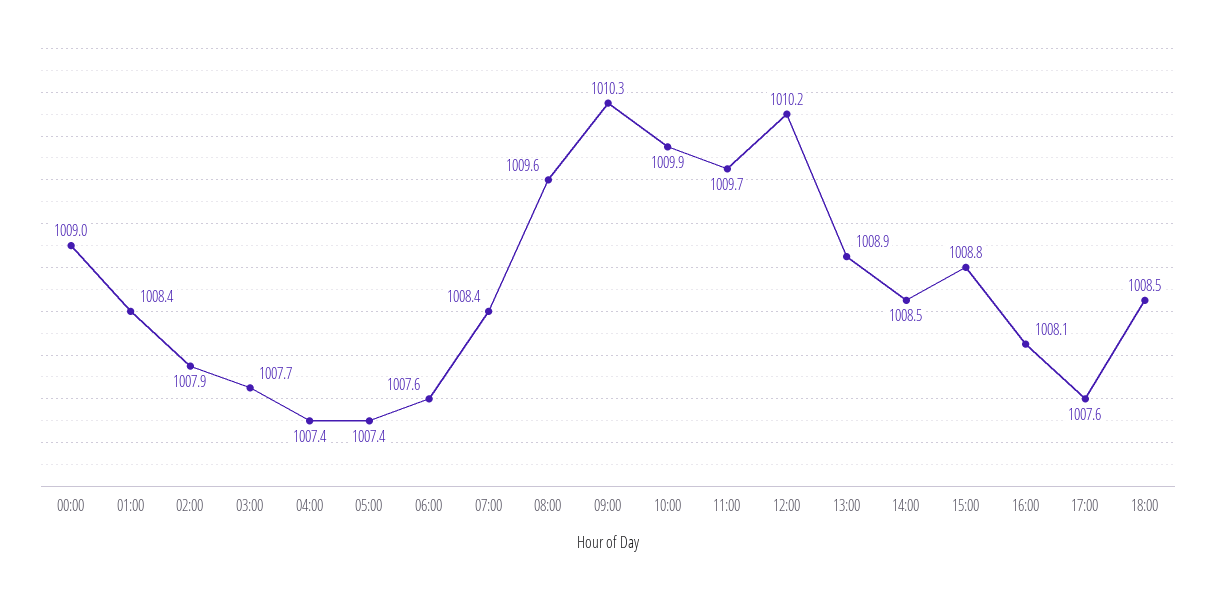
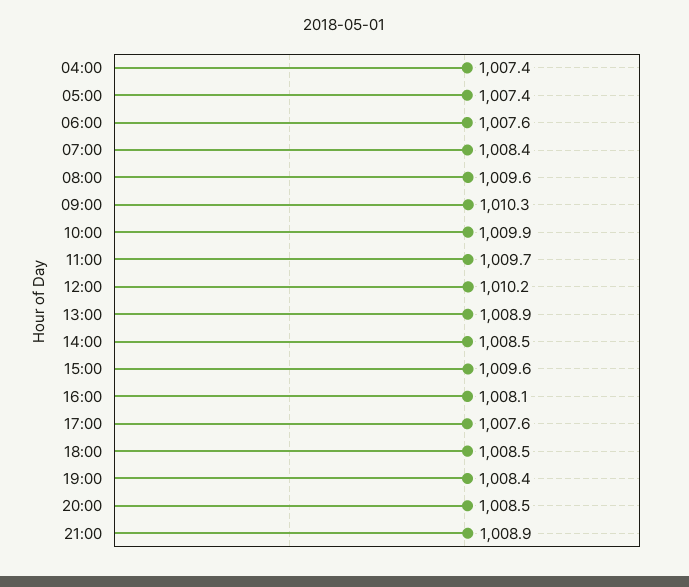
00:00: 1009 -> none
01:00: 1008.4 -> none
02:00: 1007.9 -> none
03:00: 1007.7 -> none
15:00: 1008.8 -> 1009.6
19:00: none -> 1008.4
20:00: none -> 1008.5
21:00: none -> 1008.9

